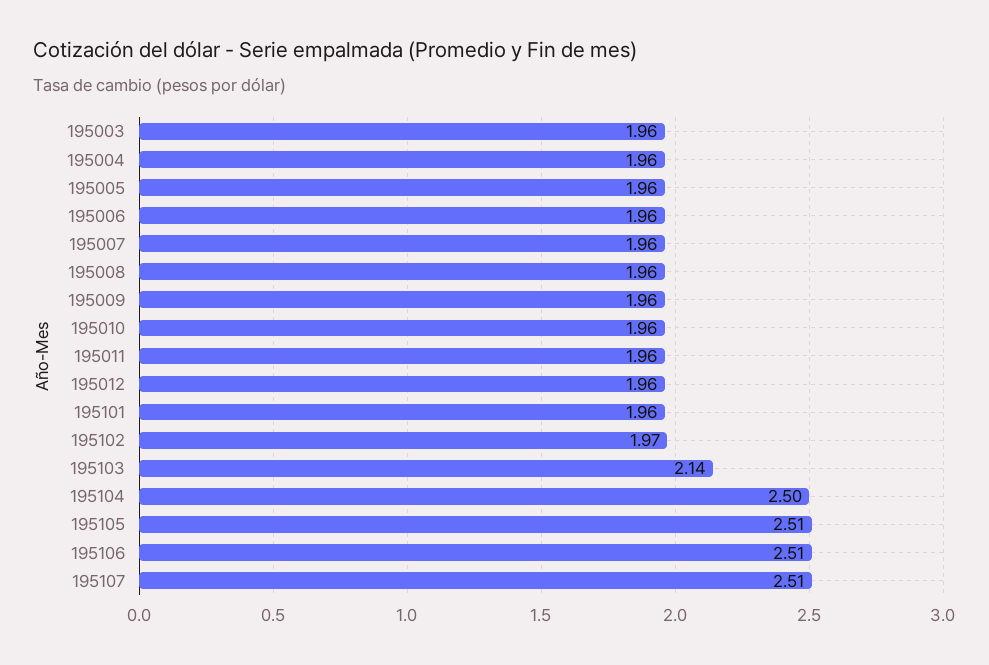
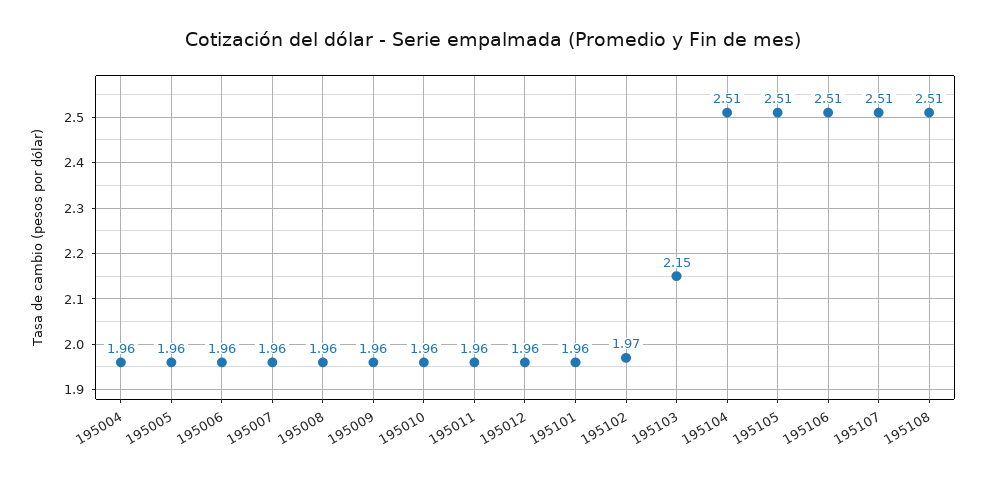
195003: 1.96 -> none
195103: 2.14 -> 2.15
195104: 2.5 -> 2.51
195108: none -> 2.51

